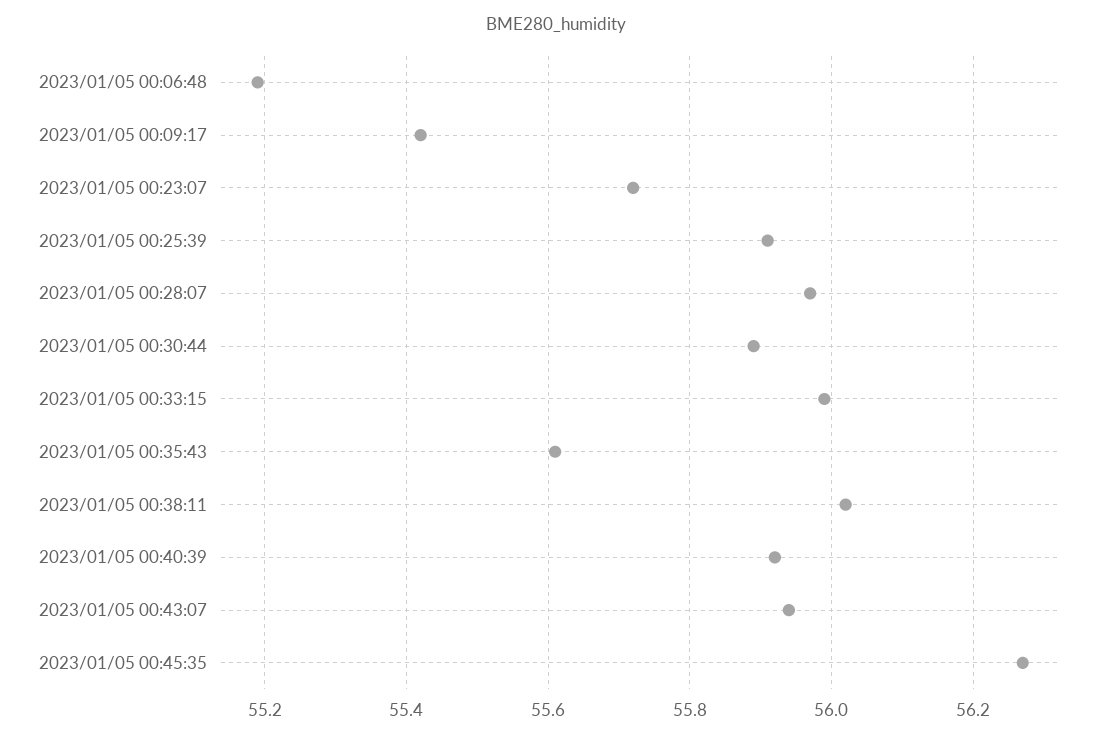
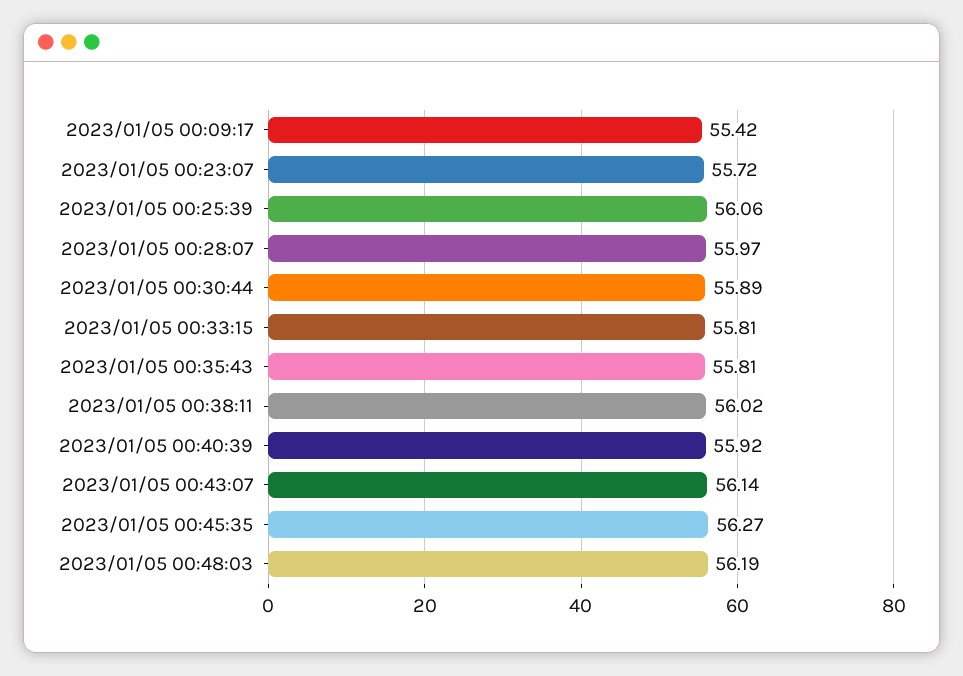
2023/01/05 00:06:48: 55.2 -> none
2023/01/05 00:25:39: 55.9 -> 56.06
2023/01/05 00:33:15: 56 -> 55.81
2023/01/05 00:35:43: 55.6 -> 55.81
2023/01/05 00:43:07: 55.95 -> 56.14
2023/01/05 00:48:03: none -> 56.19

